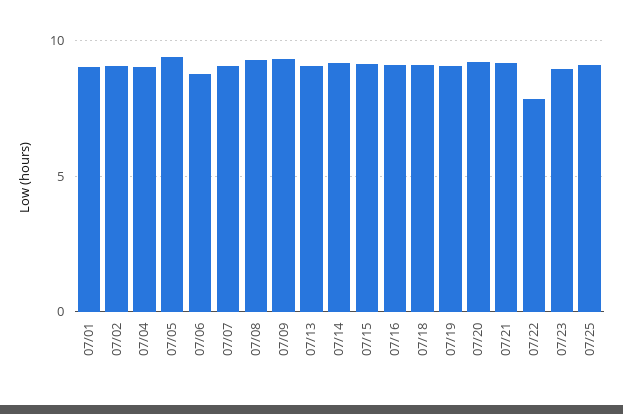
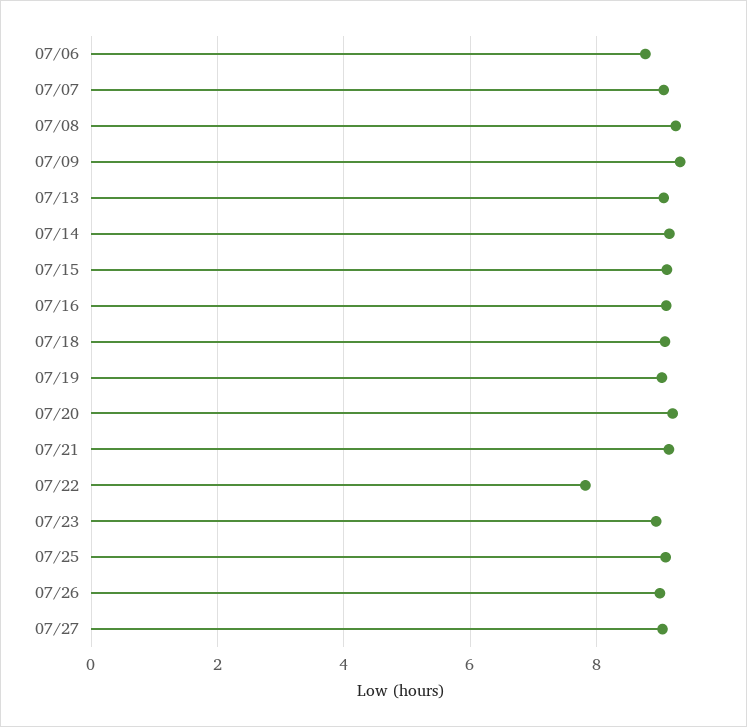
07/01: 9 -> none
07/02: 9 -> none
07/04: 9 -> none
07/05: 9.5 -> none
07/26: none -> 9
07/27: none -> 9

